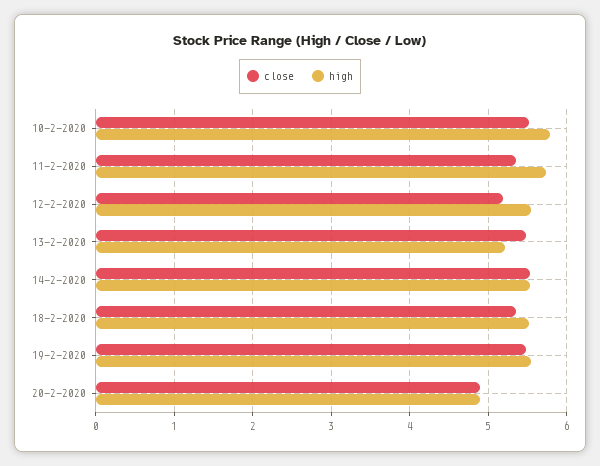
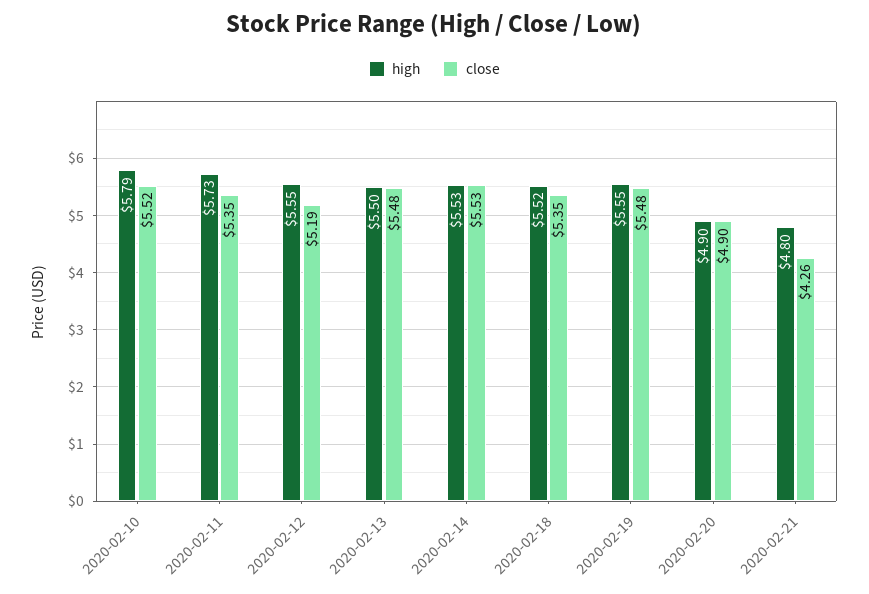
high, 13-2-2020: 5.2 -> 5.5
high, 2020-02-21: none -> 4.8
close, 2020-02-21: none -> 4.26

